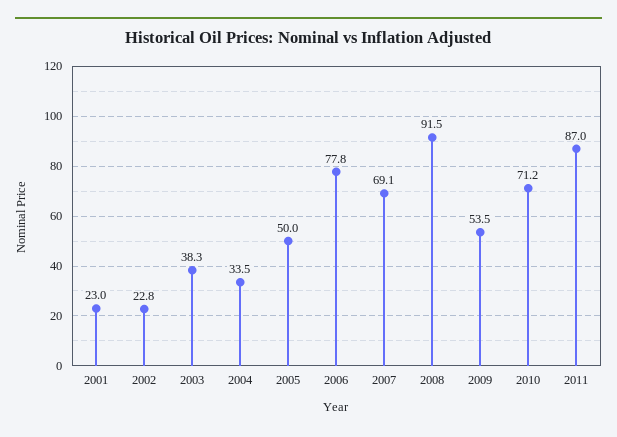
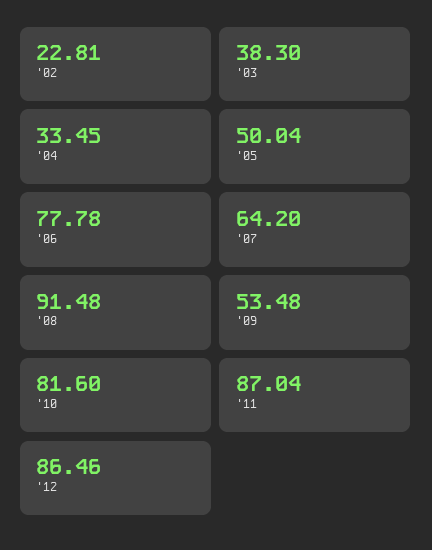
2001: 23 -> none
2007: 69.1 -> 64.2
2010: 71.2 -> 81.6
'12: none -> 86.46

